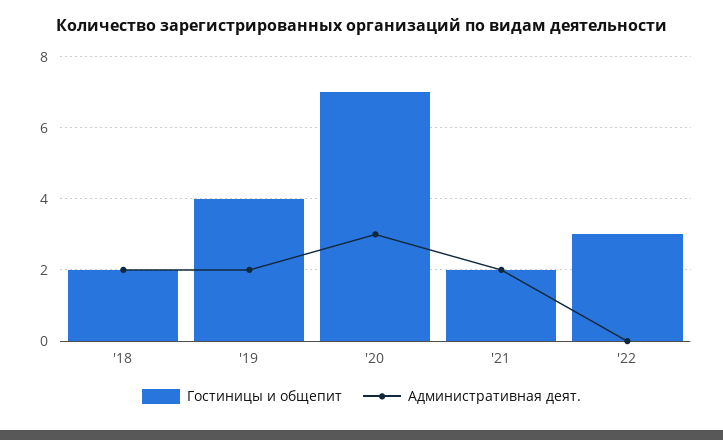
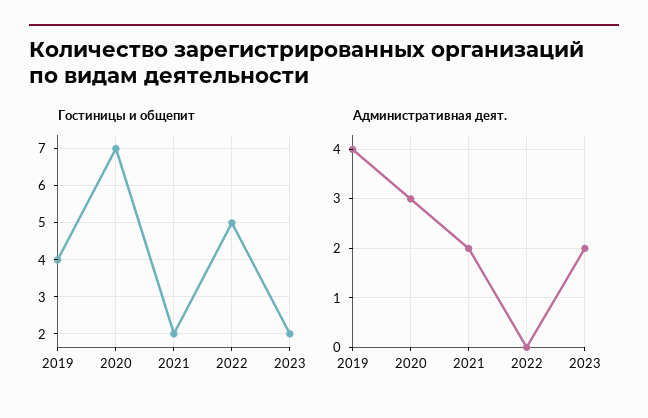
Гостиницы и общепит, '18: 2 -> none
Административная деят., '18: 2 -> none
Административная деят., '19: 2 -> 4
Гостиницы и общепит, '22: 3 -> 5
Гостиницы и общепит, 2023: none -> 2
Административная деят., 2023: none -> 2

